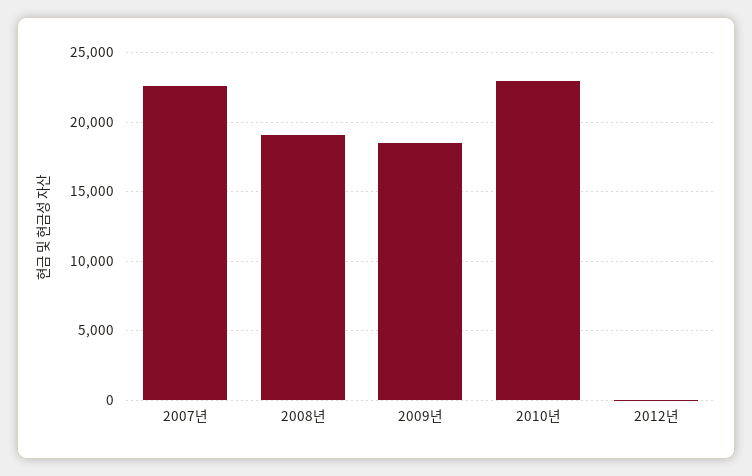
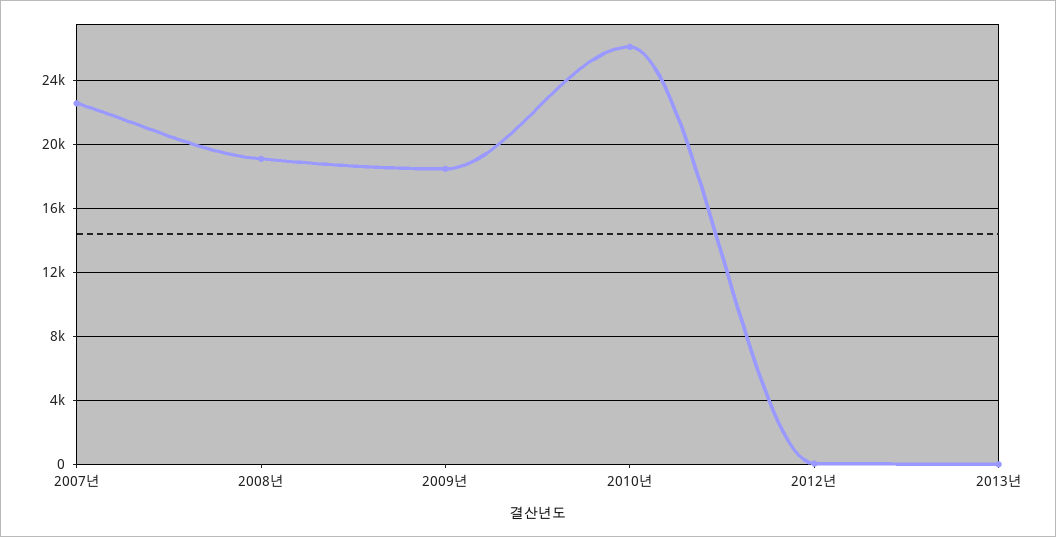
2010년: 23000 -> 26000
2013년: none -> 0

